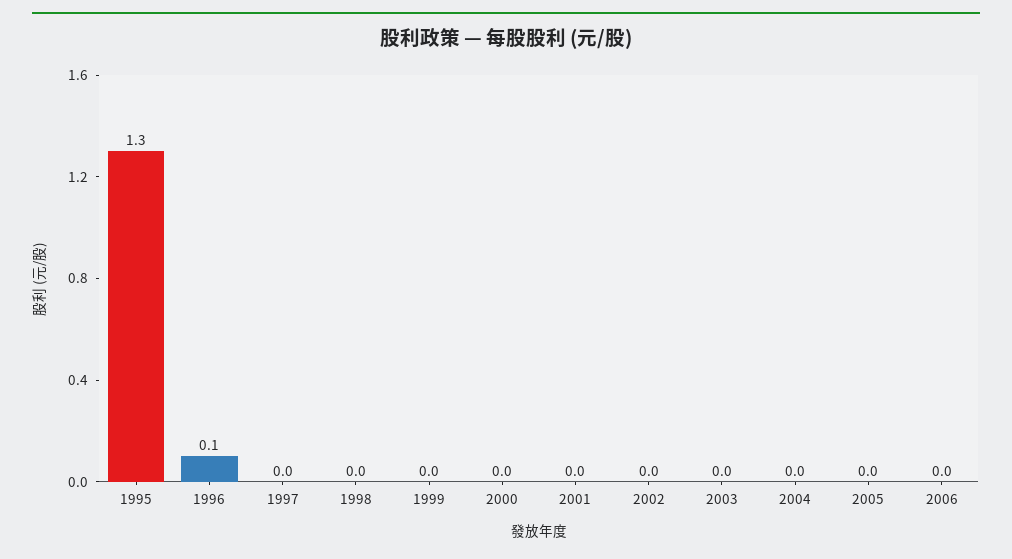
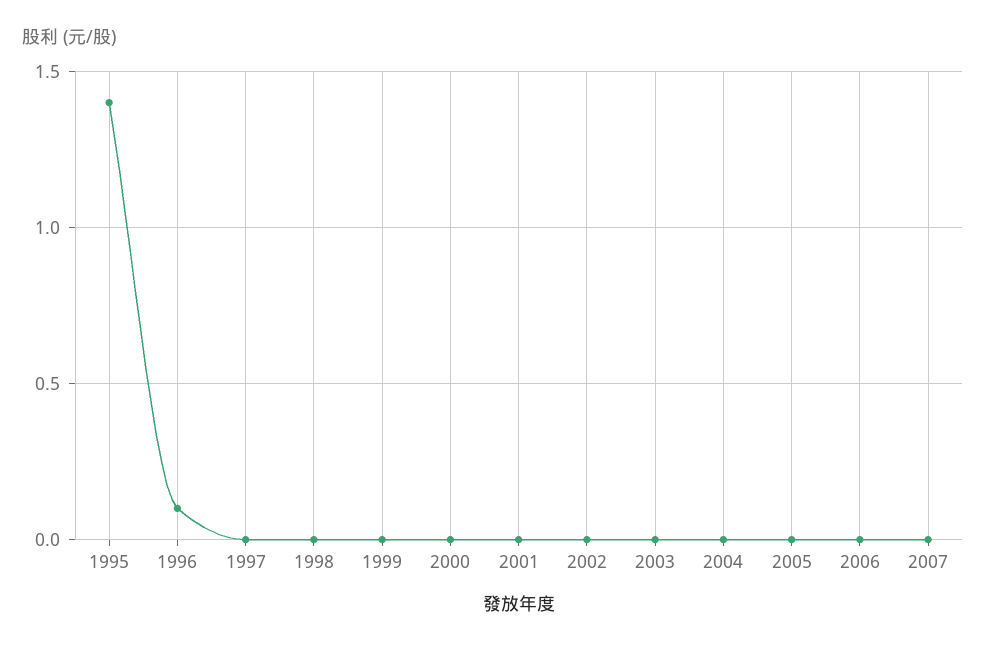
1995: 1.3 -> 1.4
2007: none -> 0

